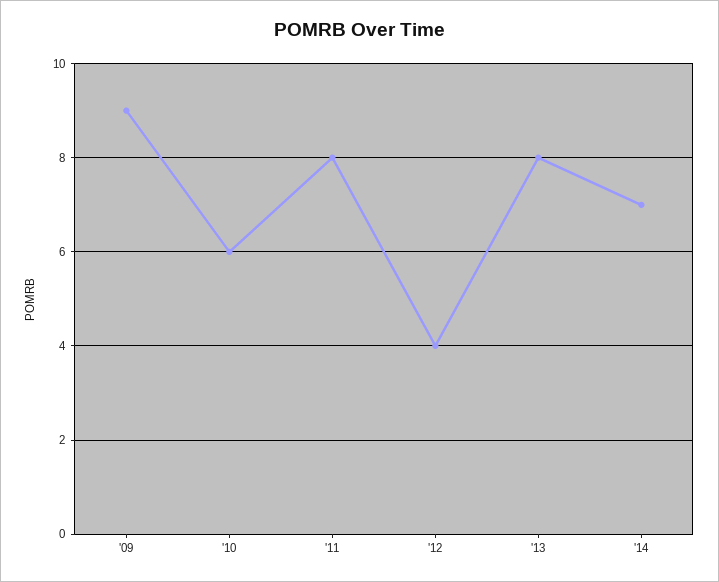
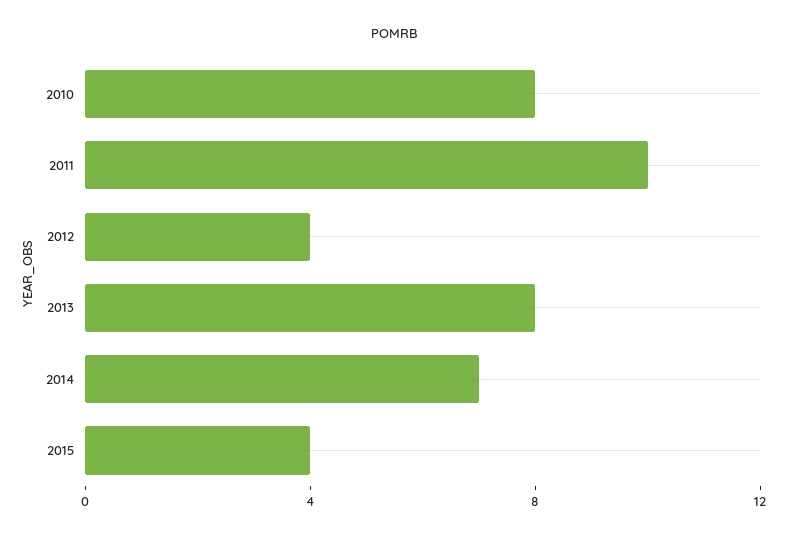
'09: 9 -> none
'10: 6 -> 8
'11: 8 -> 10
2015: none -> 4

